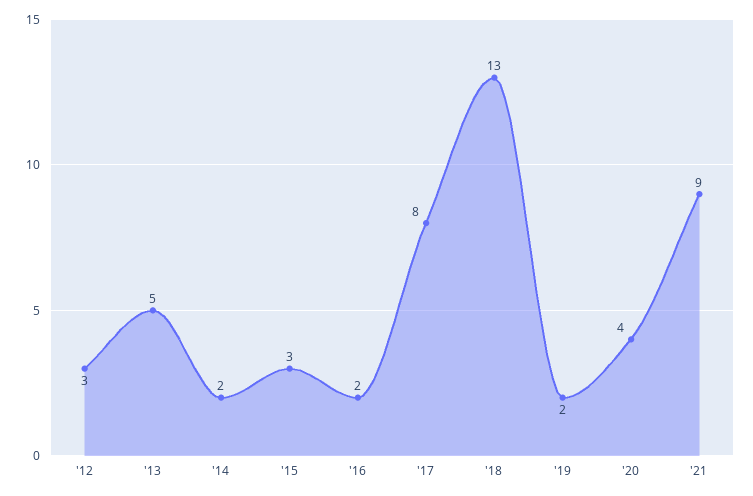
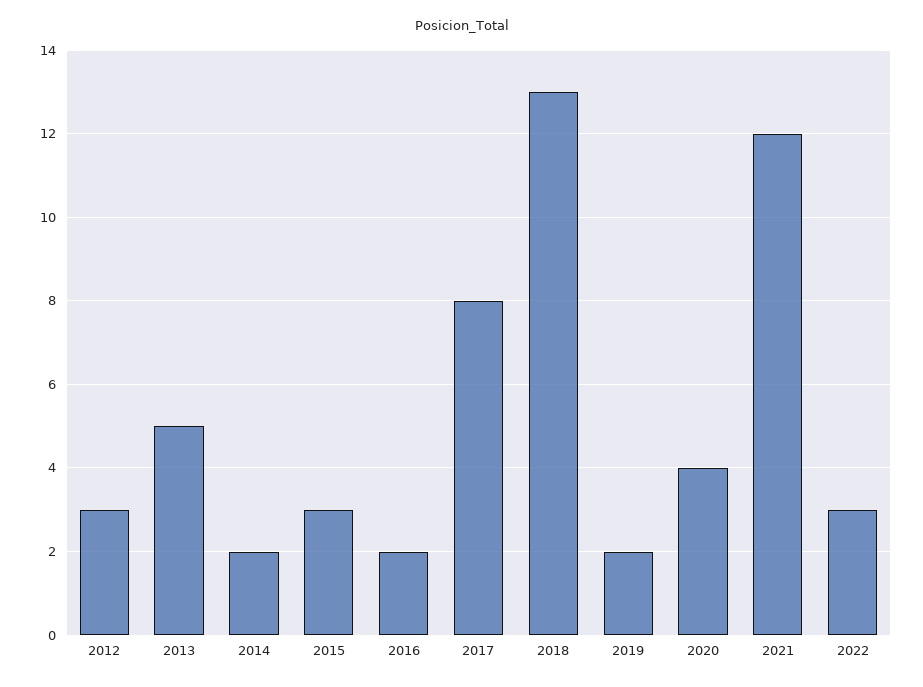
'21: 9 -> 12
2022: none -> 3

